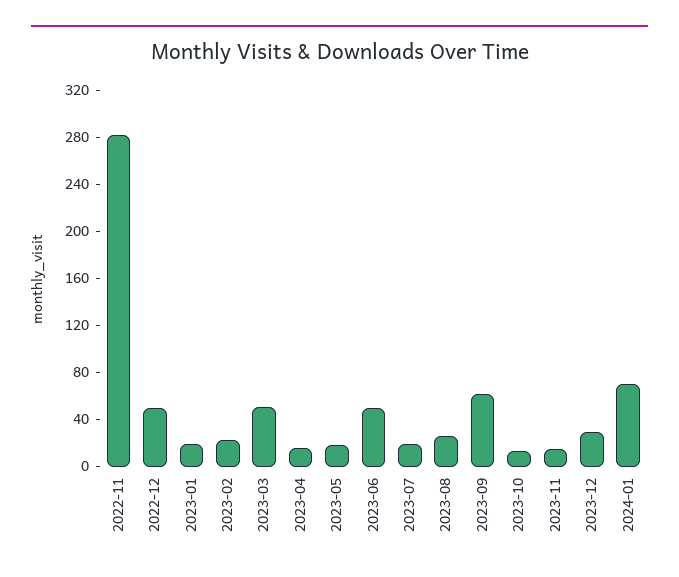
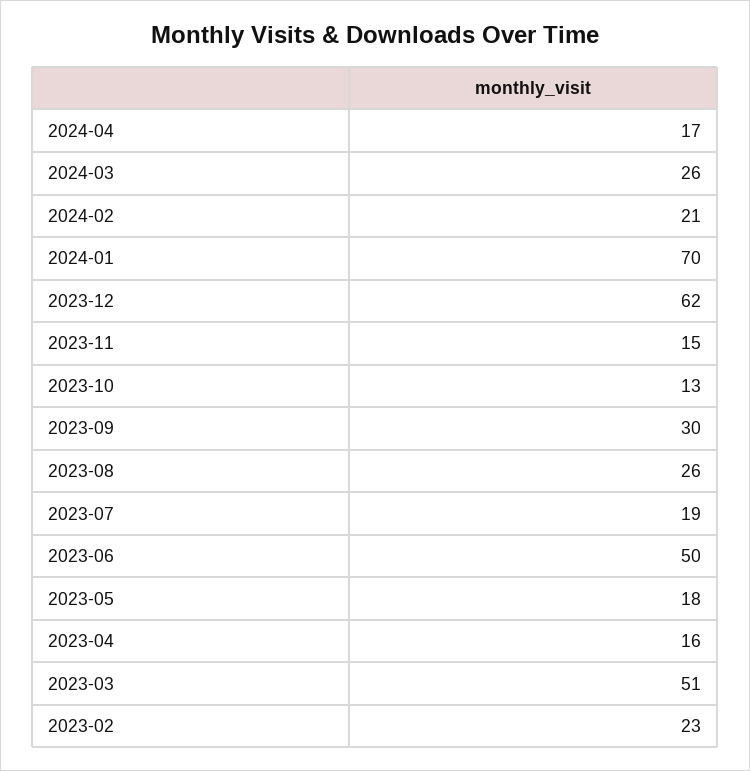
2022-11: 280 -> none
2022-12: 50 -> none
2023-01: 20 -> none
2023-09: 60 -> 30
2023-12: 30 -> 62
2024-04: none -> 17
2024-03: none -> 26
2024-02: none -> 21

